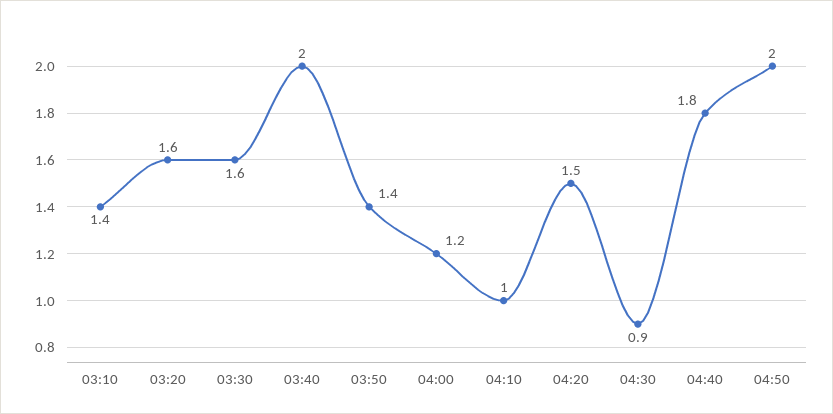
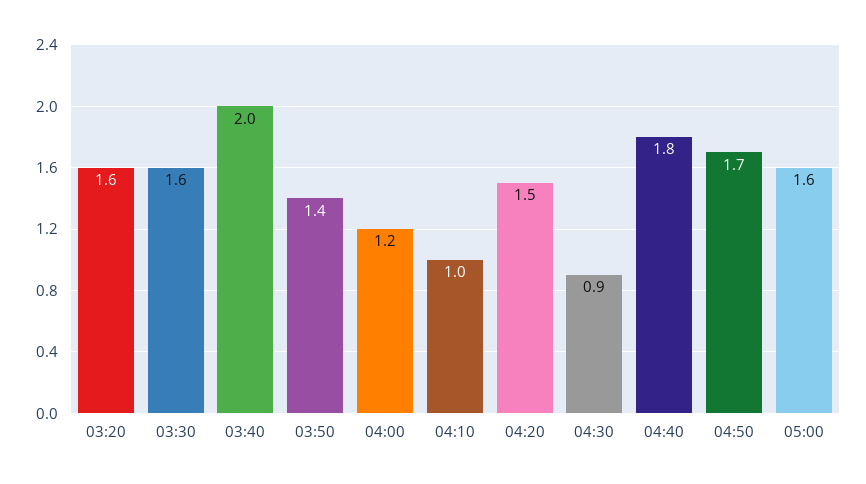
03:10: 1.4 -> none
04:50: 2 -> 1.7
05:00: none -> 1.6

